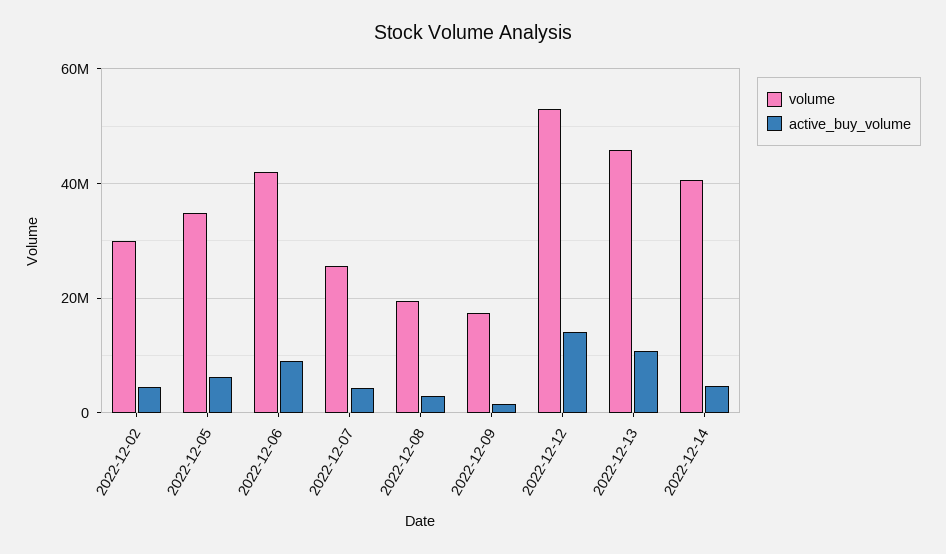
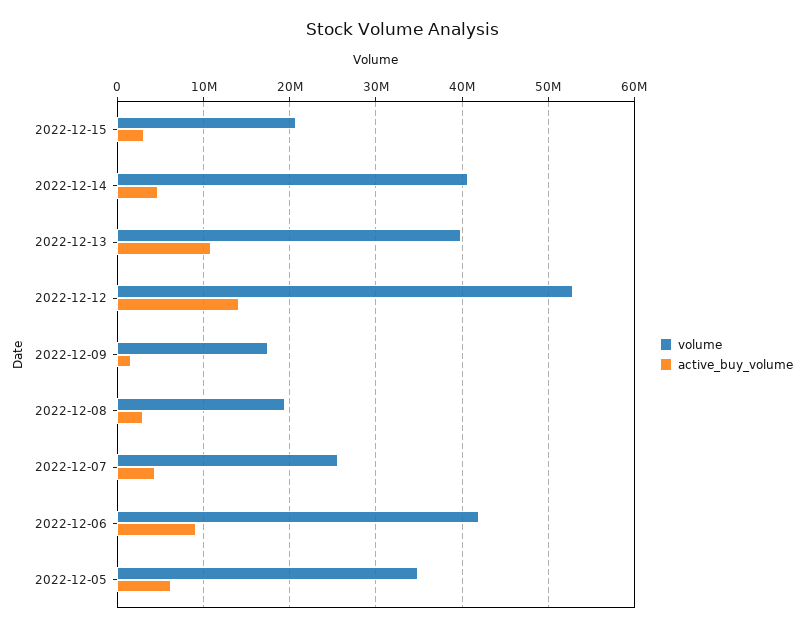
volume, 2022-12-02: 30000000 -> none
active_buy_volume, 2022-12-02: 4000000 -> none
volume, 2022-12-13: 46000000 -> 40000000
volume, 2022-12-15: none -> 21000000
active_buy_volume, 2022-12-15: none -> 3000000

